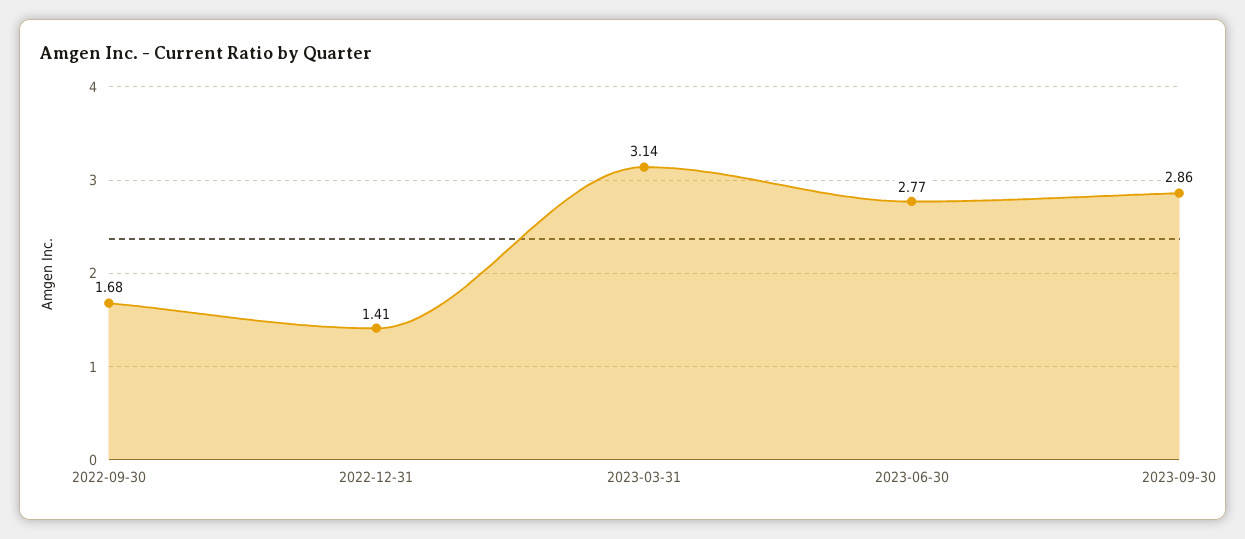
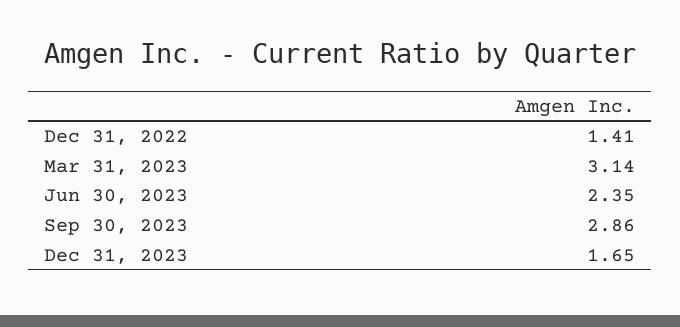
2022-09-30: 1.68 -> none
2023-06-30: 2.77 -> 2.35
Dec 31, 2023: none -> 1.65

